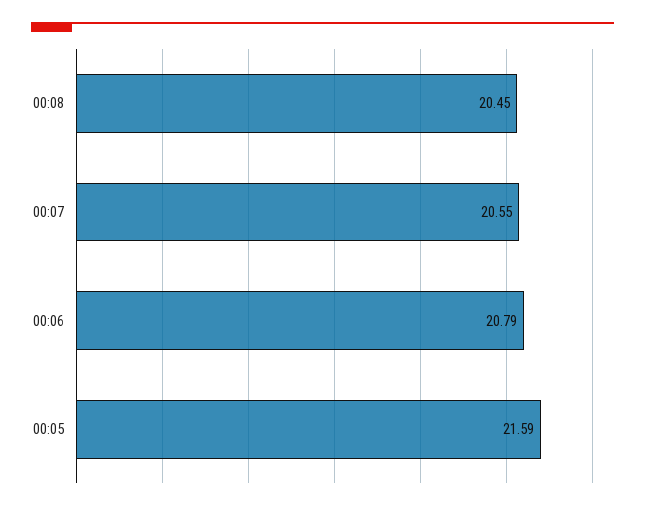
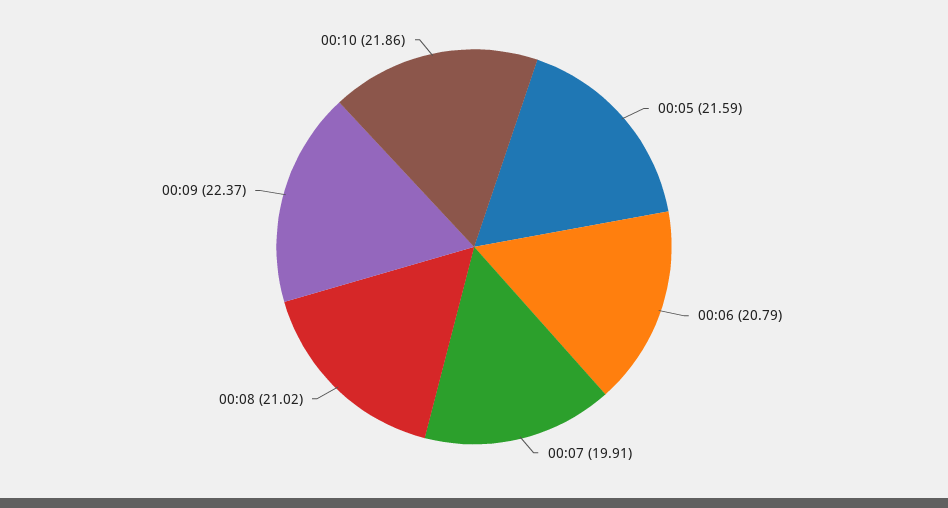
00:08: 20.45 -> 21.02
00:07: 20.55 -> 19.91
00:09: none -> 22.37
00:10: none -> 21.86

